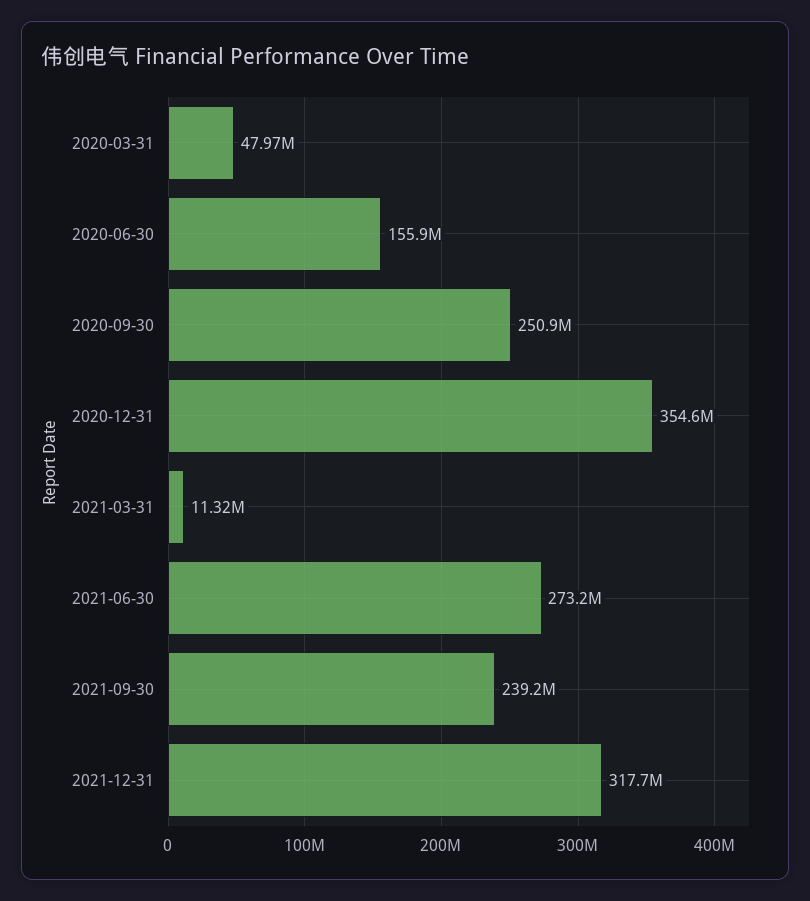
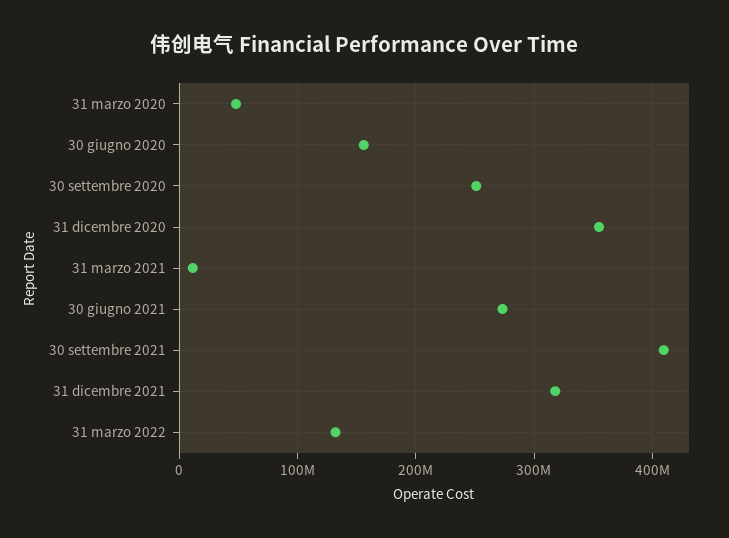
2021-09-30: 239200000 -> 410000000
31 marzo 2022: none -> 130000000

